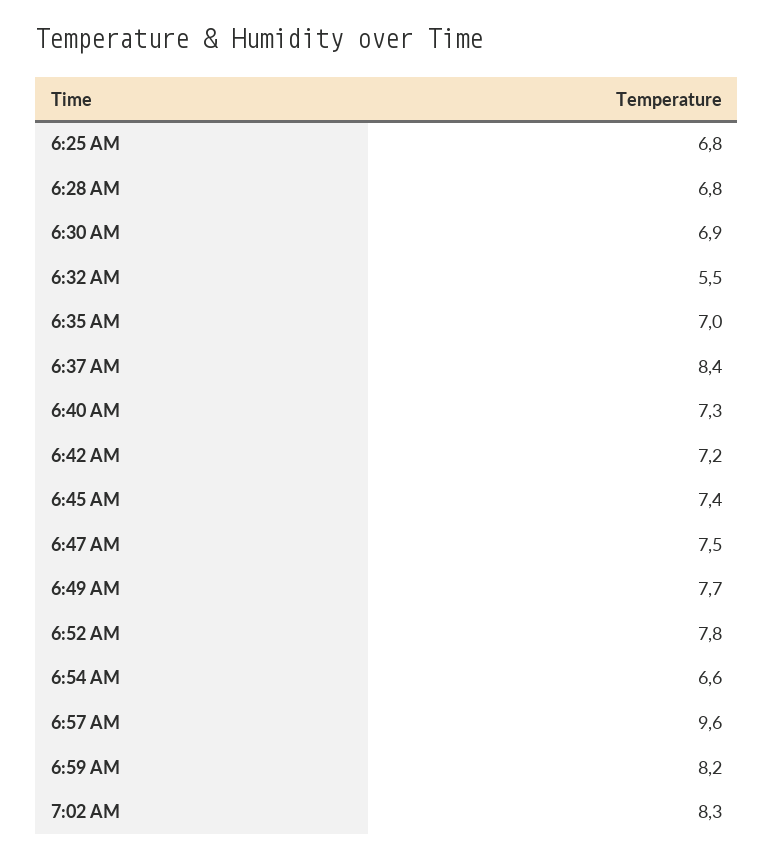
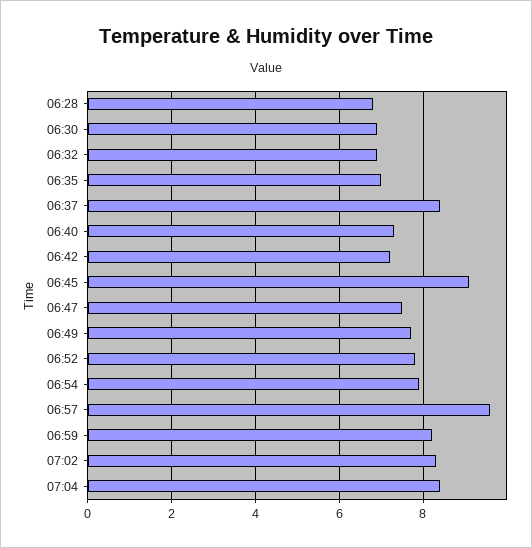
6:25 AM: 6.8 -> none
6:32 AM: 5.5 -> 7
6:45 AM: 7.4 -> 9
6:54 AM: 6.6 -> 8
07:04: none -> 8.5

